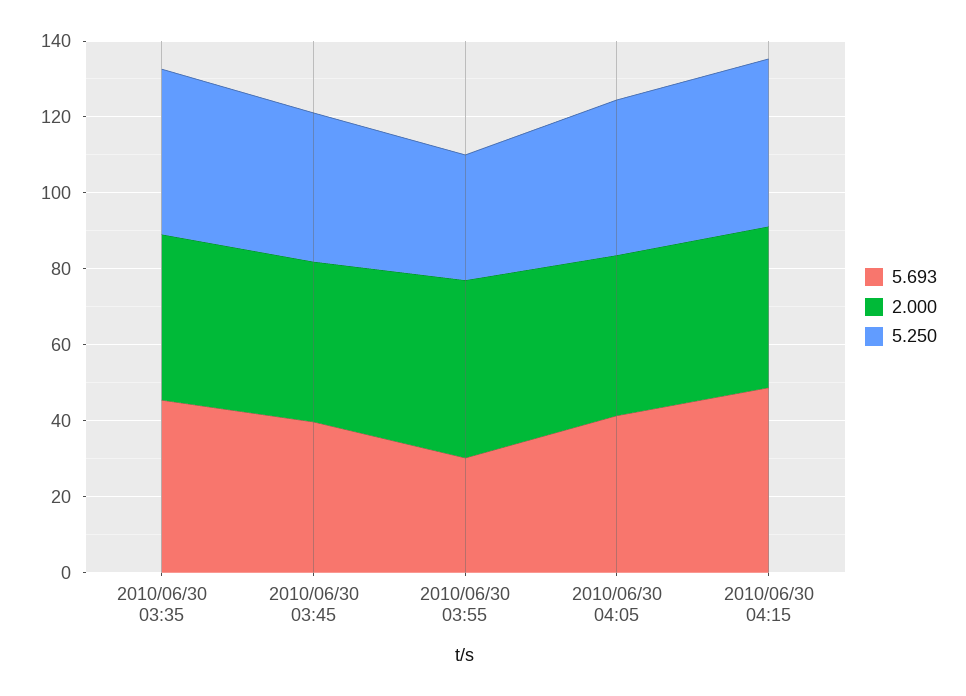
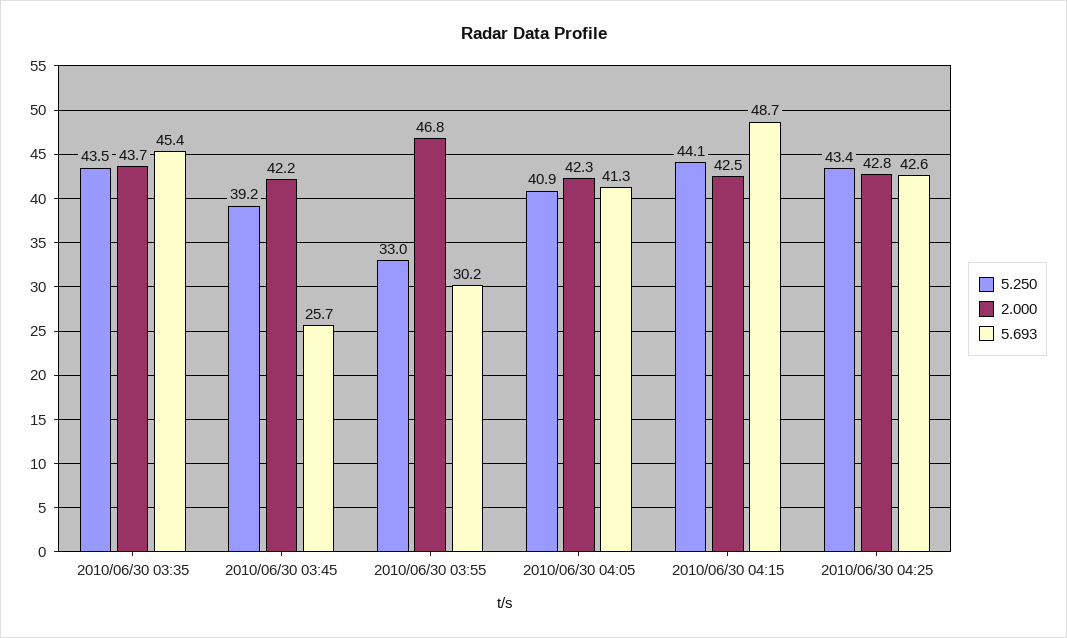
5.693, 2010/06/30 03:45: 40 -> 25.7
5.250, 2010/06/30 04:25: none -> 43.4
2.000, 2010/06/30 04:25: none -> 42.8
5.693, 2010/06/30 04:25: none -> 42.6

